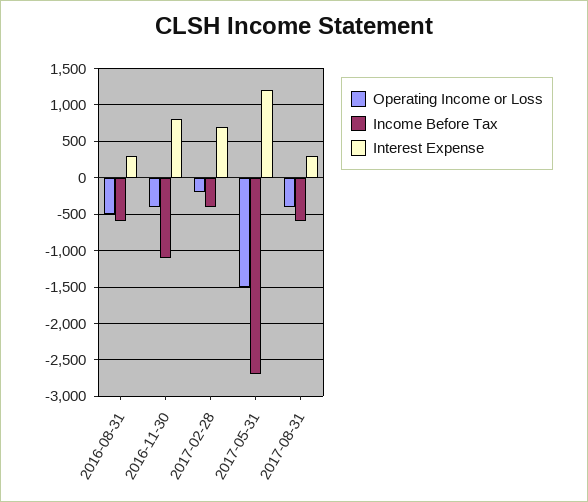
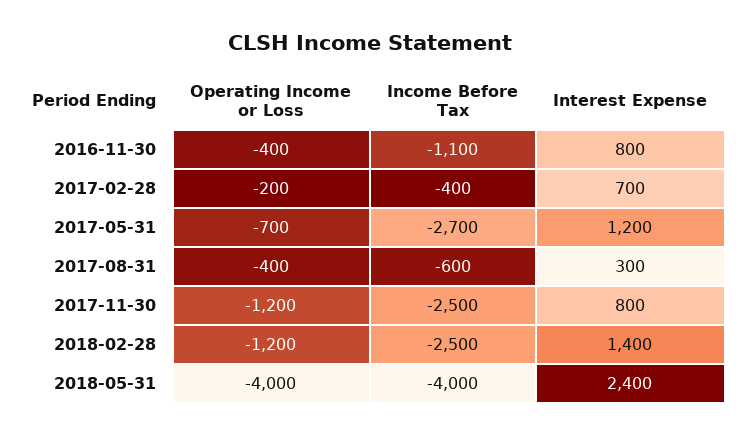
Operating Income or Loss, 2016-08-31: -500 -> none
Income Before Tax, 2016-08-31: -600 -> none
Interest Expense, 2016-08-31: 300 -> none
Operating Income or Loss, 2017-05-31: -1500 -> -700
Operating Income or Loss, 2017-11-30: none -> -1200
Income Before Tax, 2017-11-30: none -> -2500
Interest Expense, 2017-11-30: none -> 800
Operating Income or Loss, 2018-02-28: none -> -1200
Income Before Tax, 2018-02-28: none -> -2500
Interest Expense, 2018-02-28: none -> 1400
Operating Income or Loss, 2018-05-31: none -> -4000
Income Before Tax, 2018-05-31: none -> -4000
Interest Expense, 2018-05-31: none -> 2400

